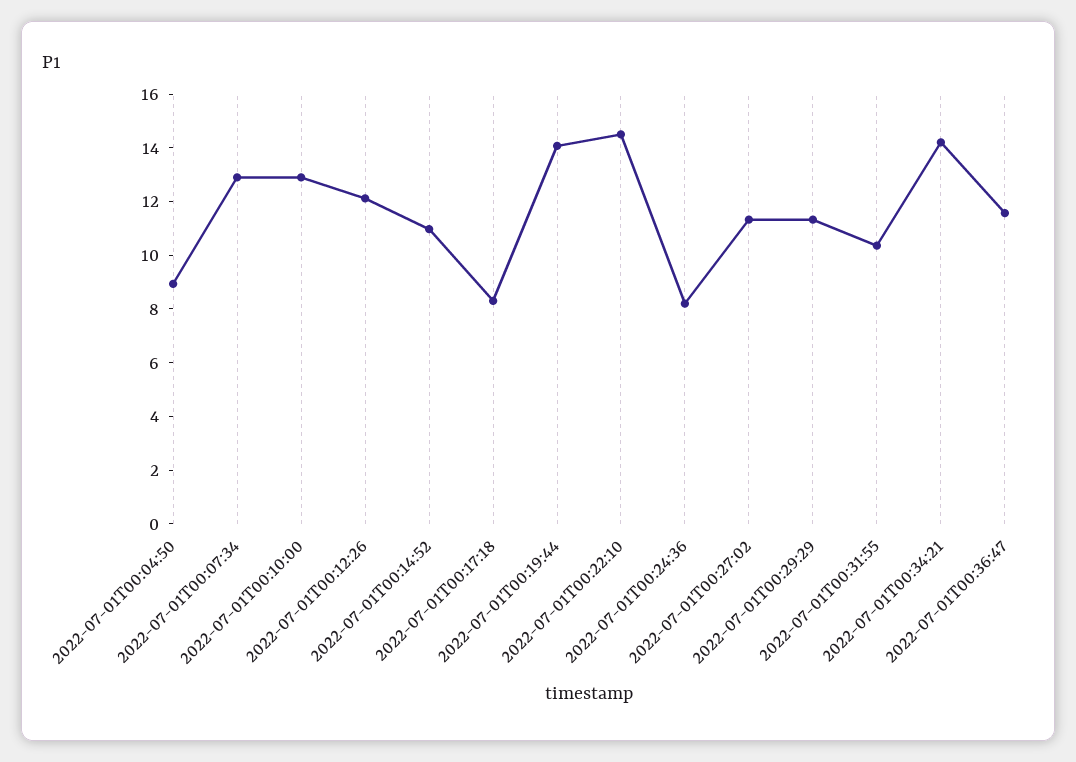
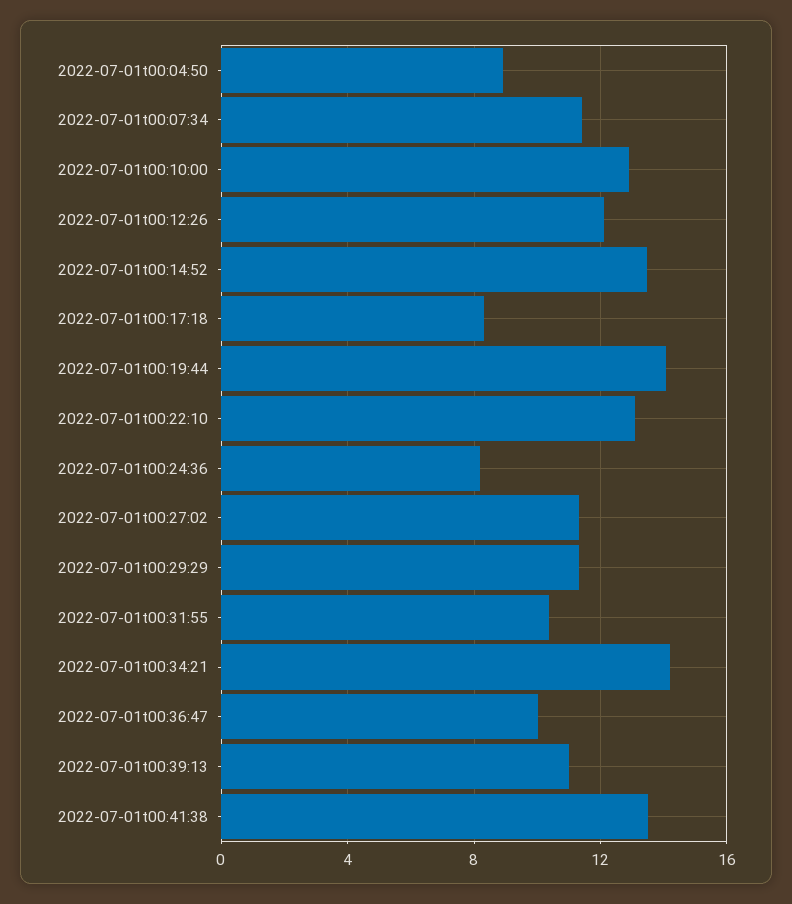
2022-07-01T00:07:34: 13 -> 11.5
2022-07-01T00:14:52: 11 -> 13.5
2022-07-01T00:22:10: 14.5 -> 13
2022-07-01T00:36:47: 11.5 -> 10
2022-07-01t00:39:13: none -> 11
2022-07-01t00:41:38: none -> 13.5

